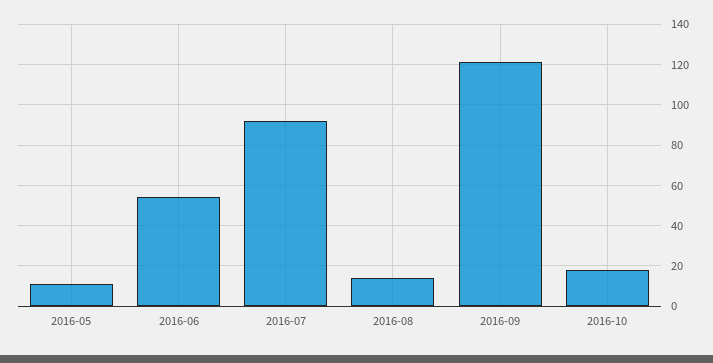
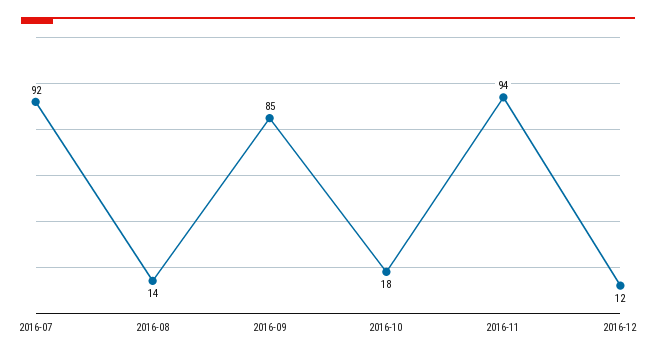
2016-05: 10 -> none
2016-06: 55 -> none
2016-09: 120 -> 85
2016-11: none -> 94
2016-12: none -> 12

